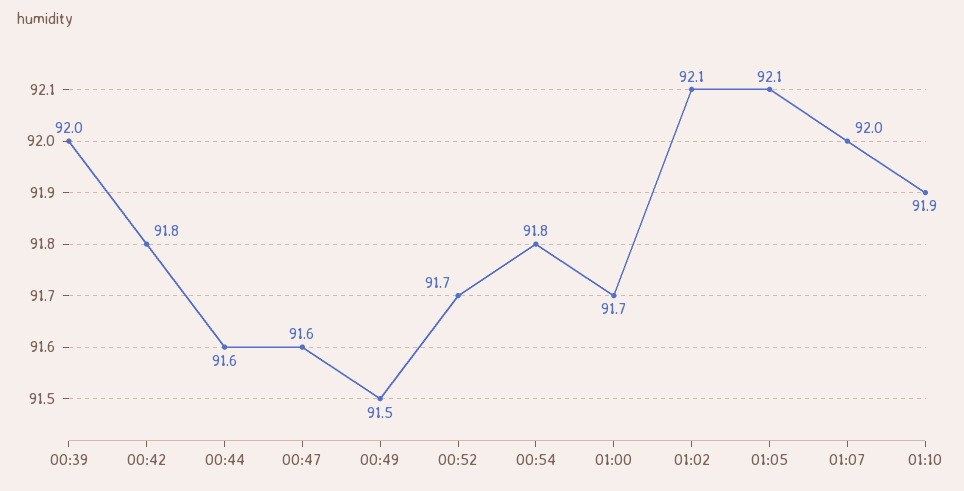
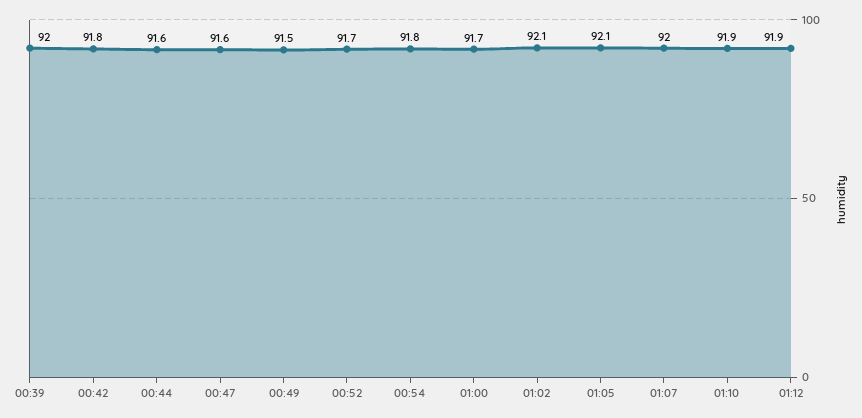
01:12: none -> 91.9

